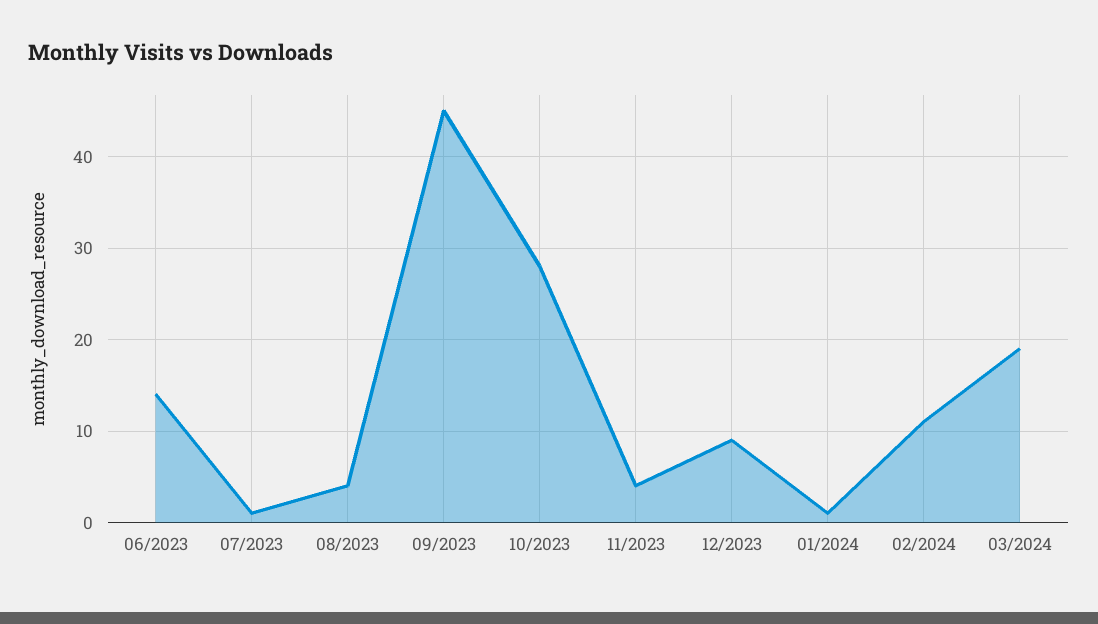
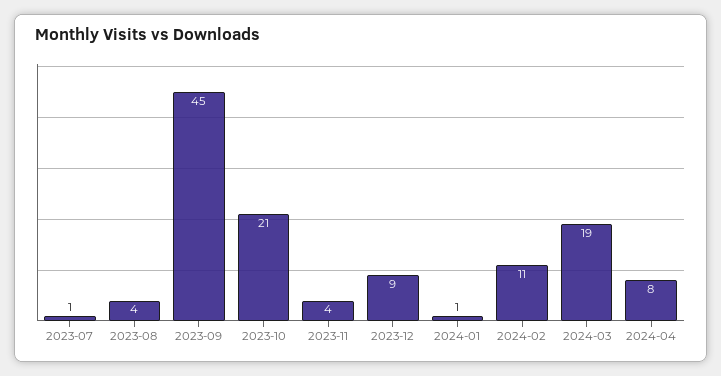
06/2023: 14 -> none
10/2023: 28 -> 21
2024-04: none -> 8

